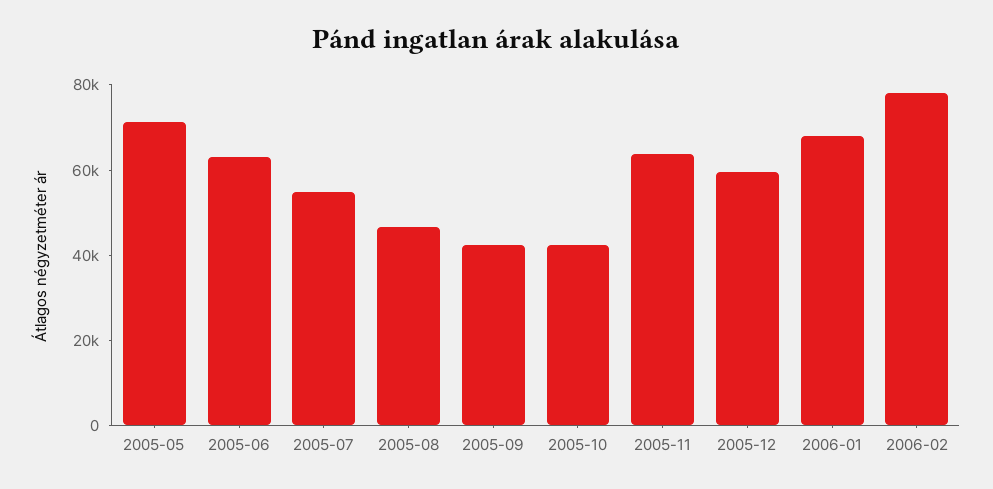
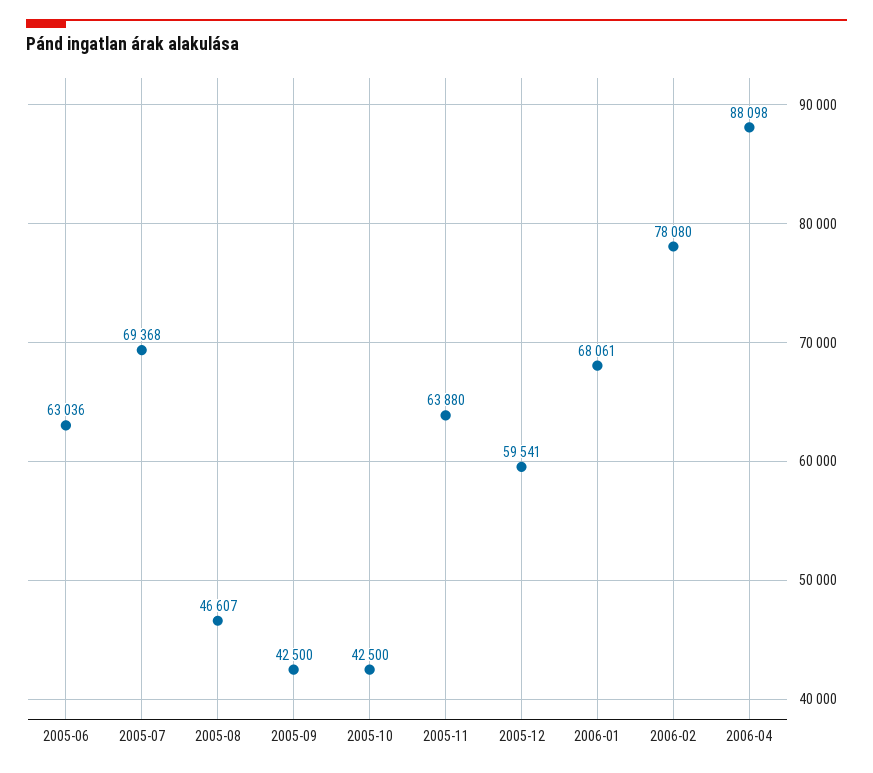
2005-05: 70000 -> none
2005-07: 55000 -> 69368
2006-04: none -> 88098

